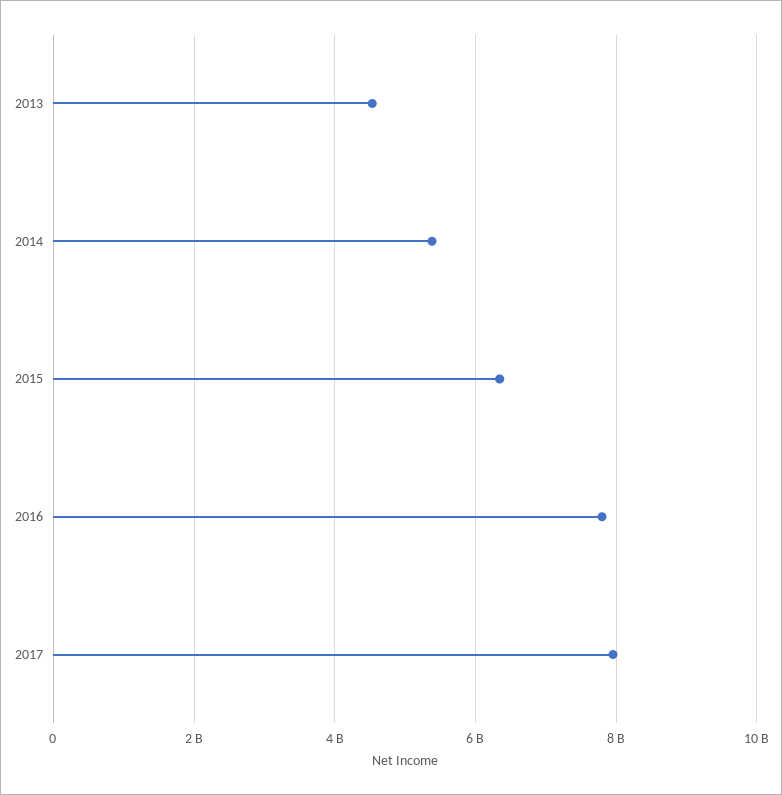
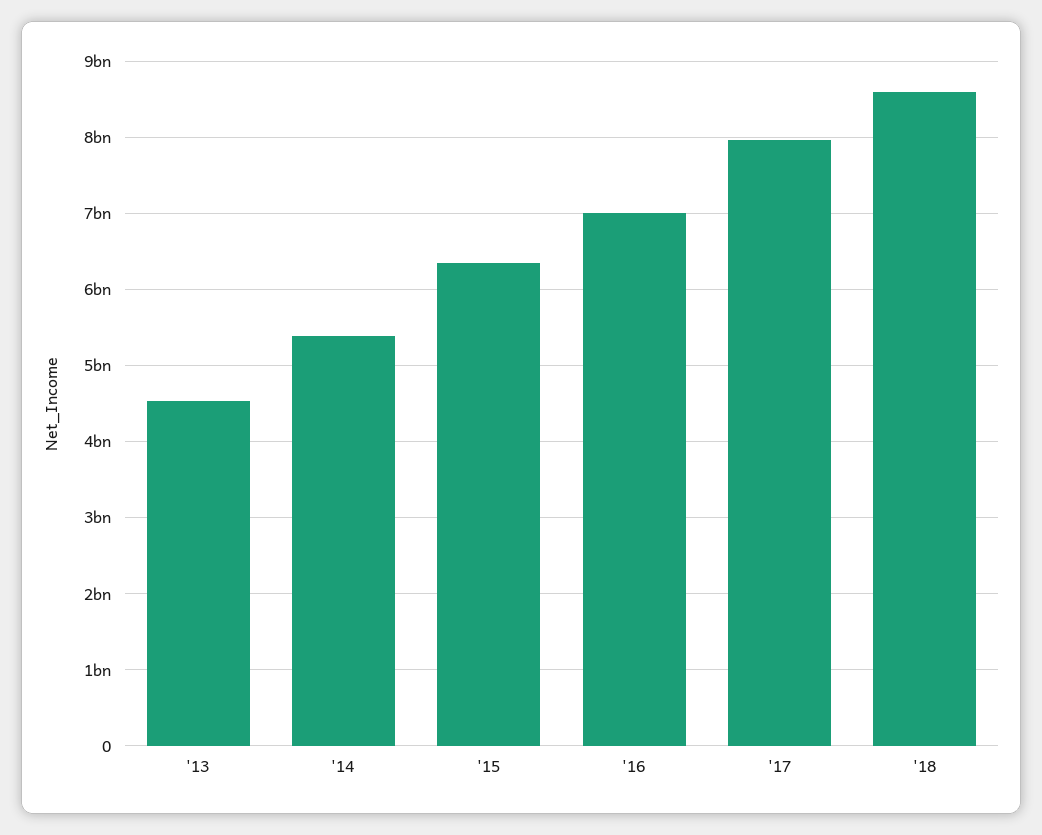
2016: 7800000000 -> 7000000000
'18: none -> 8600000000

